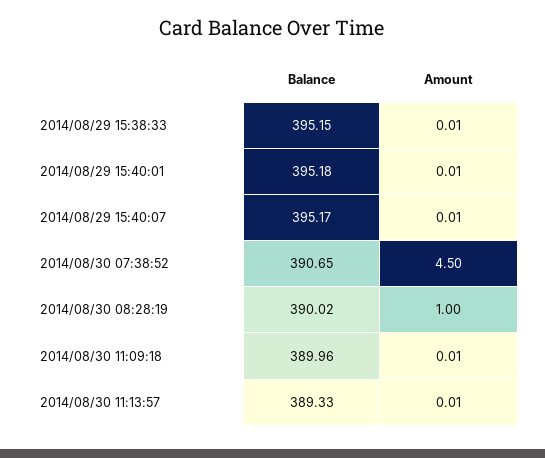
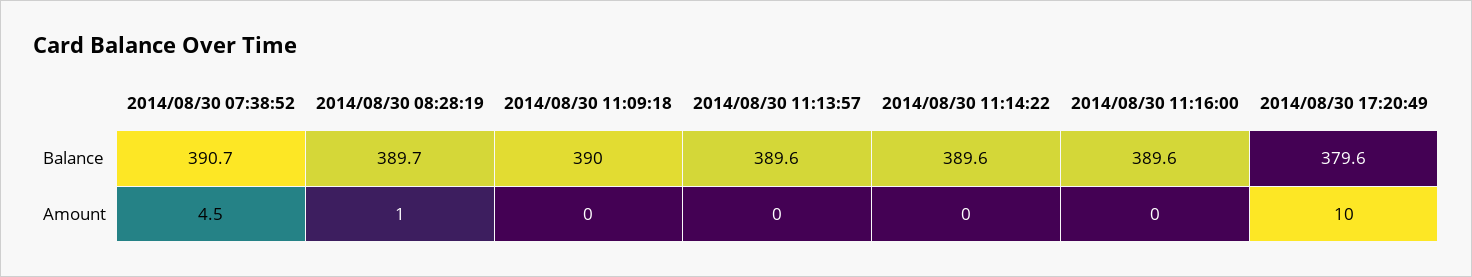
Balance, 2014/08/29 15:38:33: 395.15 -> none
Amount, 2014/08/29 15:38:33: 0.01 -> none
Balance, 2014/08/29 15:40:01: 395.18 -> none
Amount, 2014/08/29 15:40:01: 0.01 -> none
Balance, 2014/08/29 15:40:07: 395.17 -> none
Amount, 2014/08/29 15:40:07: 0.01 -> none
Balance, 2014/08/30 08:28:19: 390.02 -> 389.7
Balance, 2014/08/30 11:13:57: 389.33 -> 389.6
Balance, 2014/08/30 11:14:22: none -> 389.6
Balance, 2014/08/30 11:16:00: none -> 389.6
Balance, 2014/08/30 17:20:49: none -> 379.6
Amount, 2014/08/30 11:14:22: none -> 0
Amount, 2014/08/30 11:16:00: none -> 0
Amount, 2014/08/30 17:20:49: none -> 10

